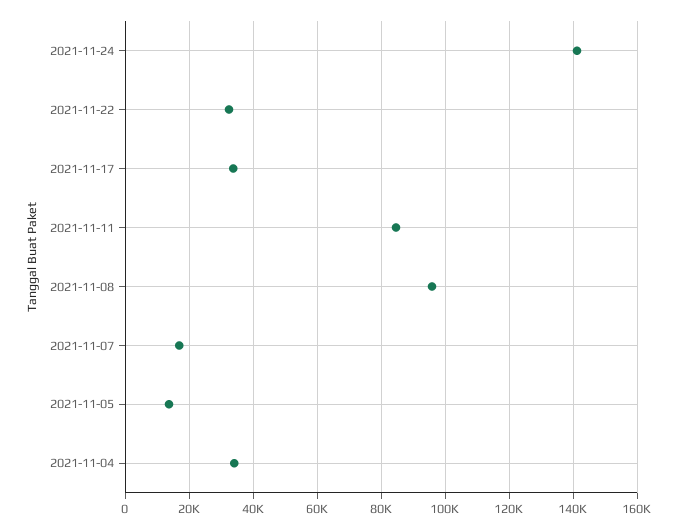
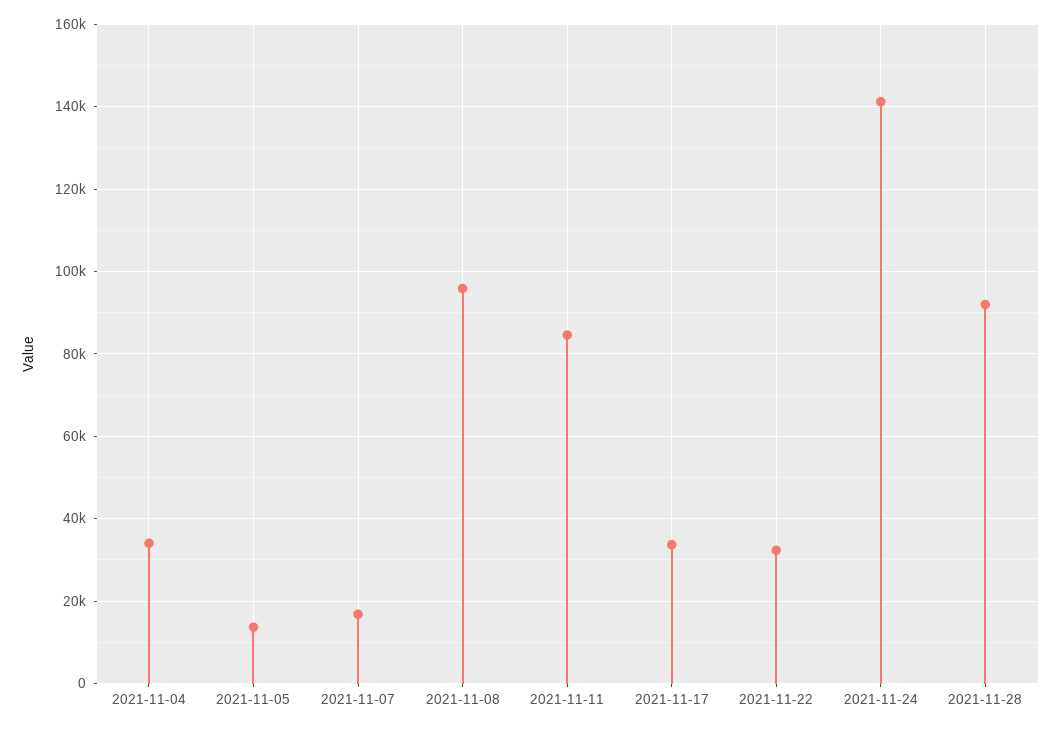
2021-11-28: none -> 92000

